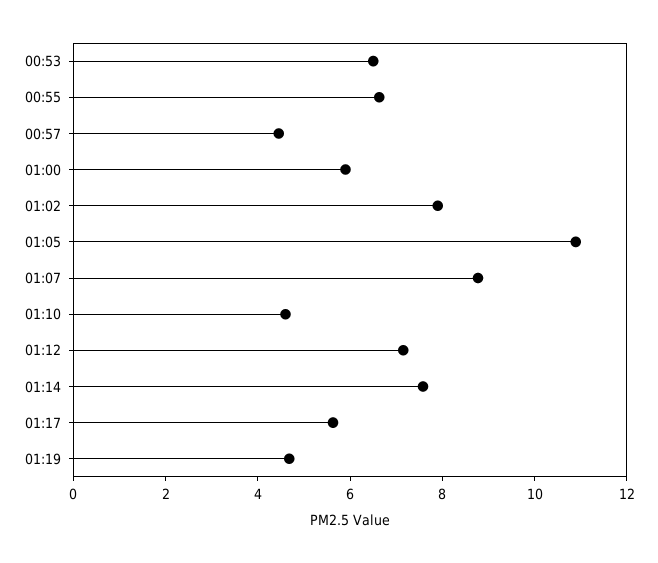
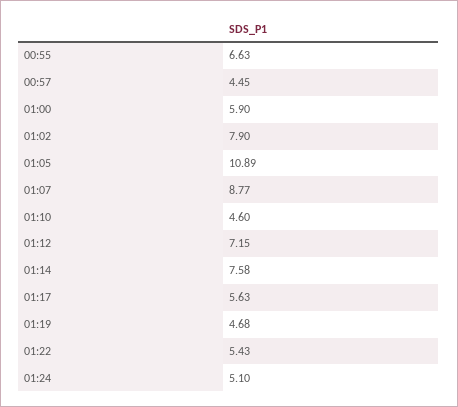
00:53: 6.5 -> none
01:22: none -> 5.43
01:24: none -> 5.1

